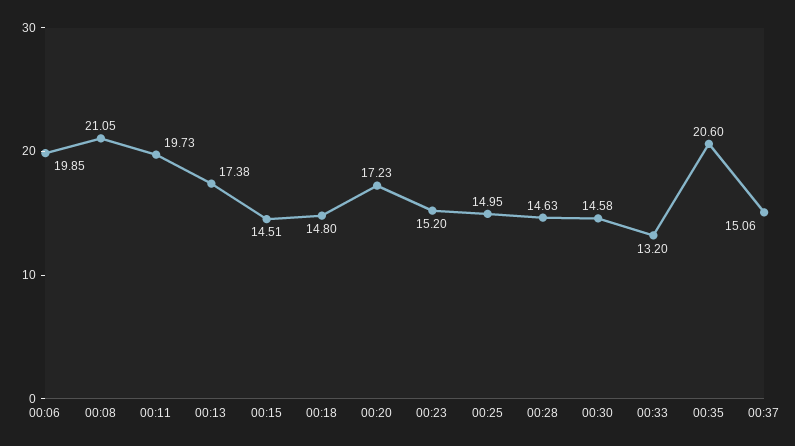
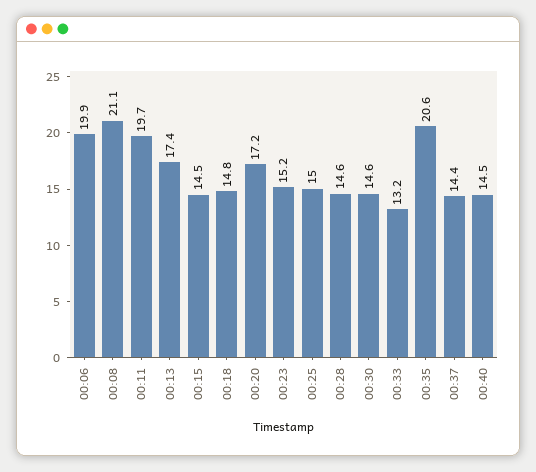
00:37: 15.06 -> 14.4
00:40: none -> 14.5

